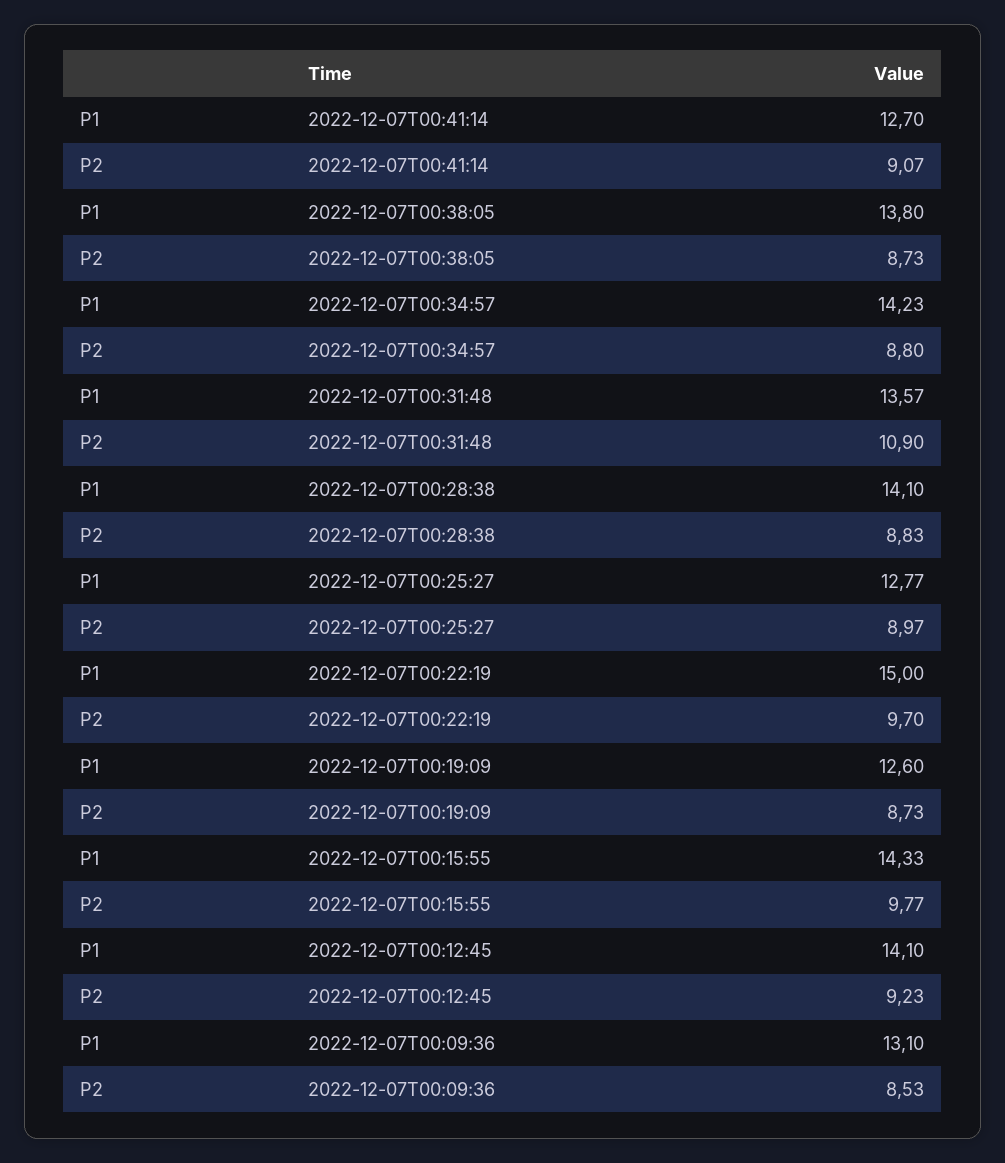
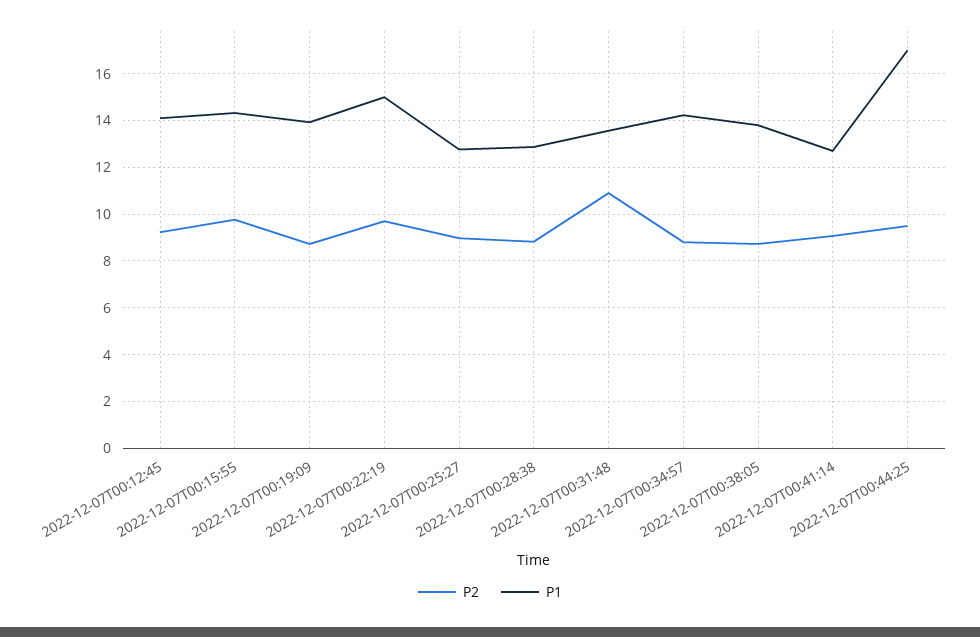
P1, 2022-12-07T00:28:38: 14.1 -> 13
P1, 2022-12-07T00:19:09: 12.6 -> 14
P1, 2022-12-07T00:09:36: 13.1 -> none
P2, 2022-12-07T00:09:36: 8.53 -> none
P2, 2022-12-07T00:44:25: none -> 9.5
P1, 2022-12-07T00:44:25: none -> 17

